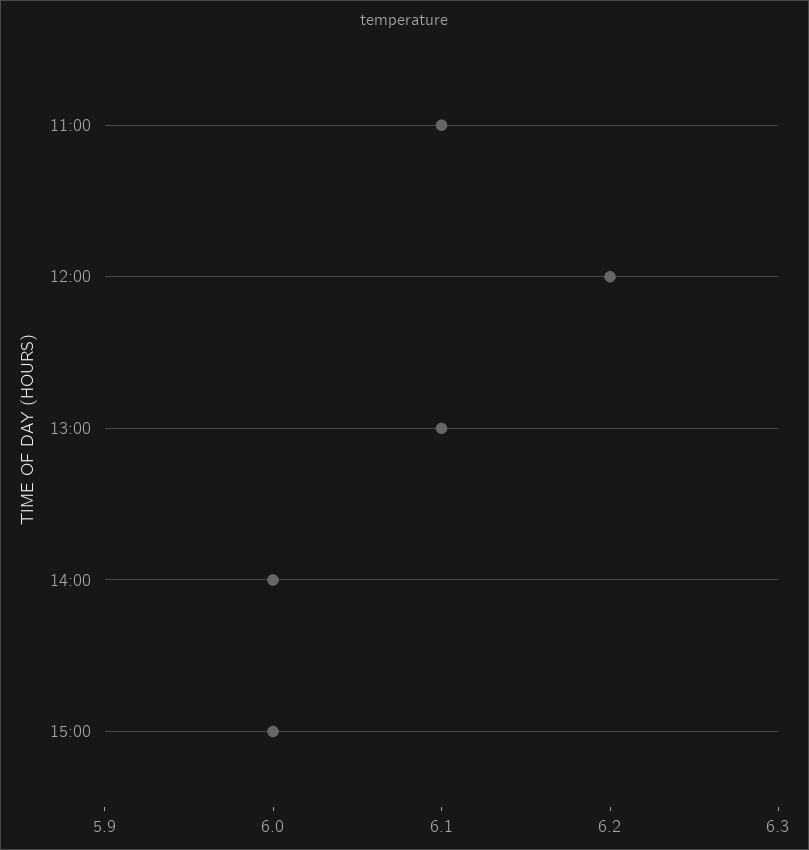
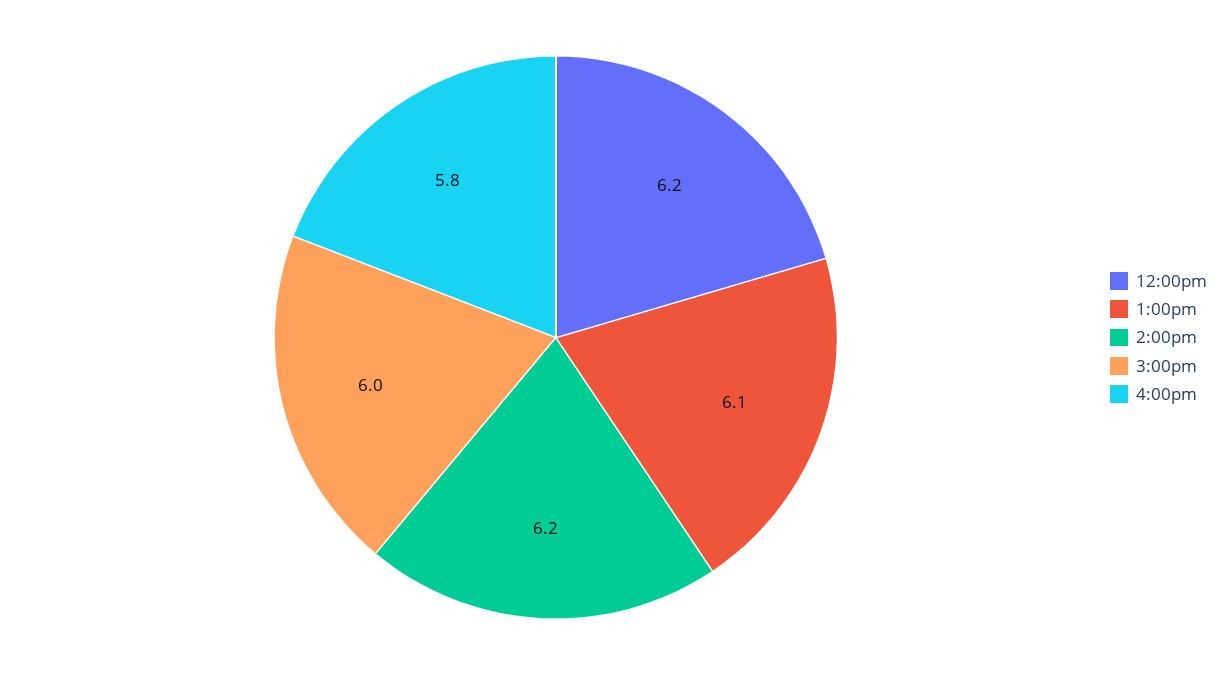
11:00: 6.1 -> none
14:00: 6 -> 6.2
4:00pm: none -> 5.8

